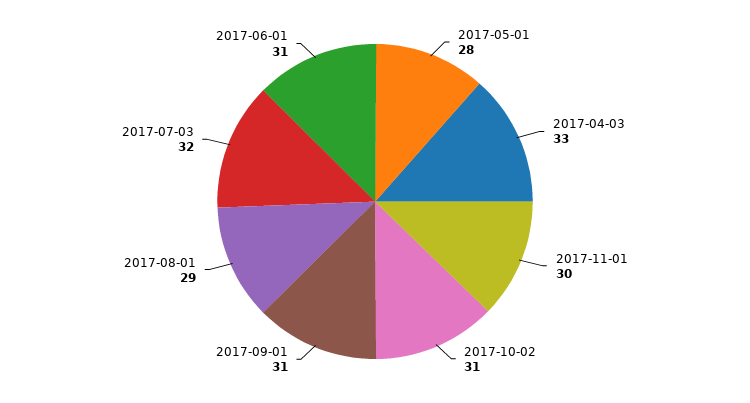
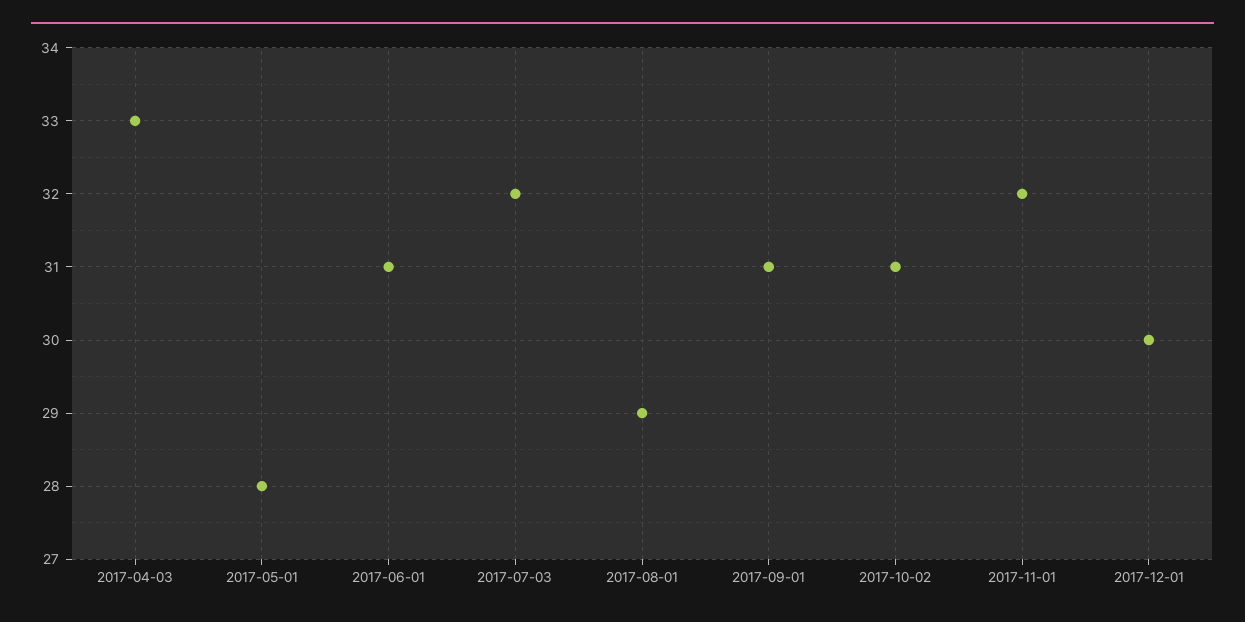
2017-11-01: 30 -> 32
2017-12-01: none -> 30

